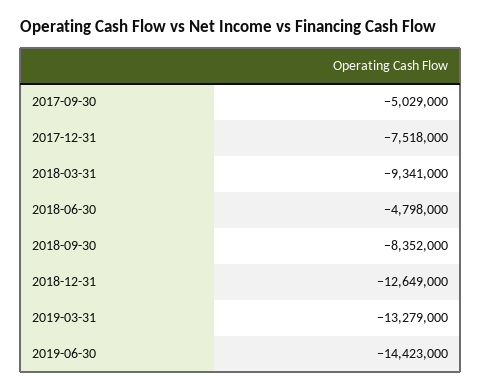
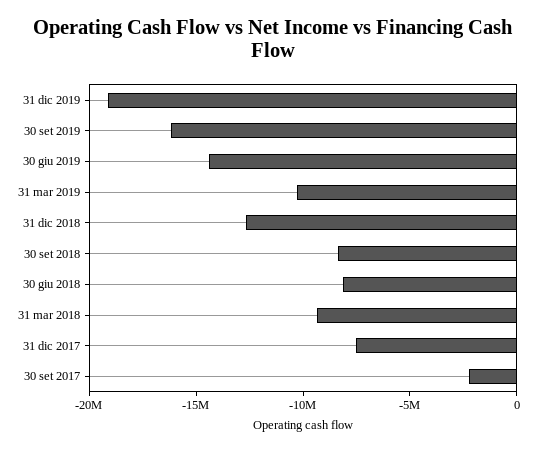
2017-09-30: -5029000 -> -2000000
2018-06-30: -4798000 -> -8000000
2019-03-31: -13279000 -> -10000000
31 dic 2019: none -> -19000000
30 set 2019: none -> -16000000

